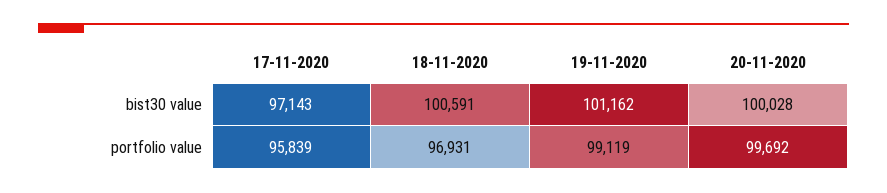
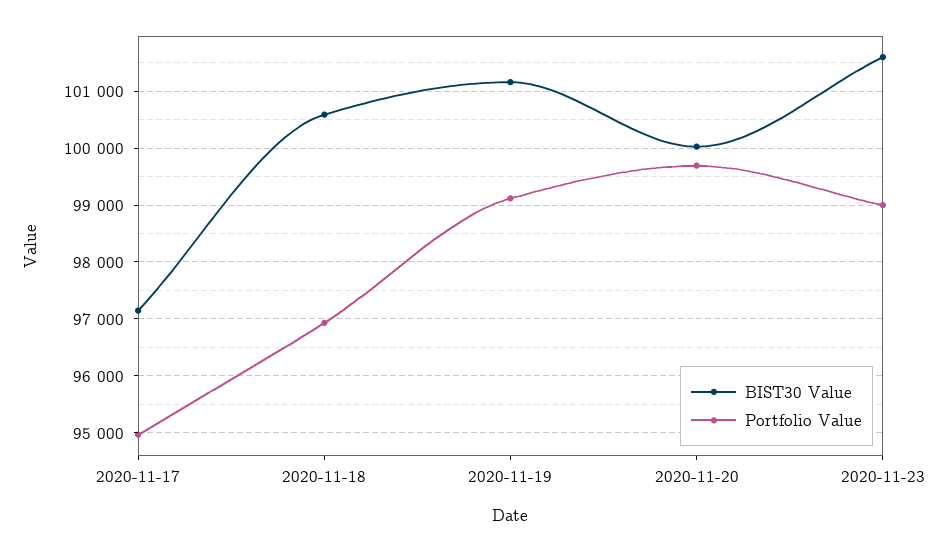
portfolio value, 17-11-2020: 95839 -> 95000
bist30 value, 2020-11-23: none -> 101600
portfolio value, 2020-11-23: none -> 99000

